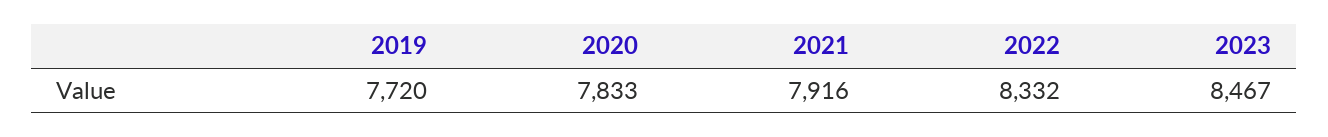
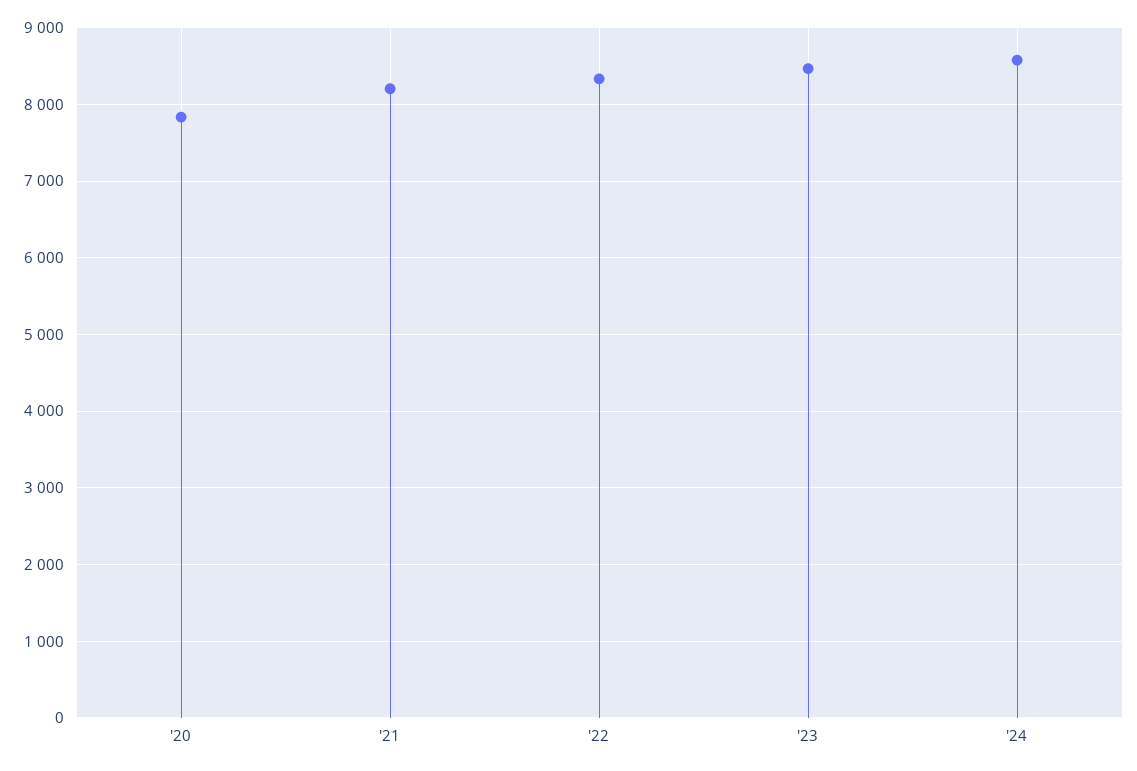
2019: 7720 -> none
2021: 7916 -> 8200
'24: none -> 8600

